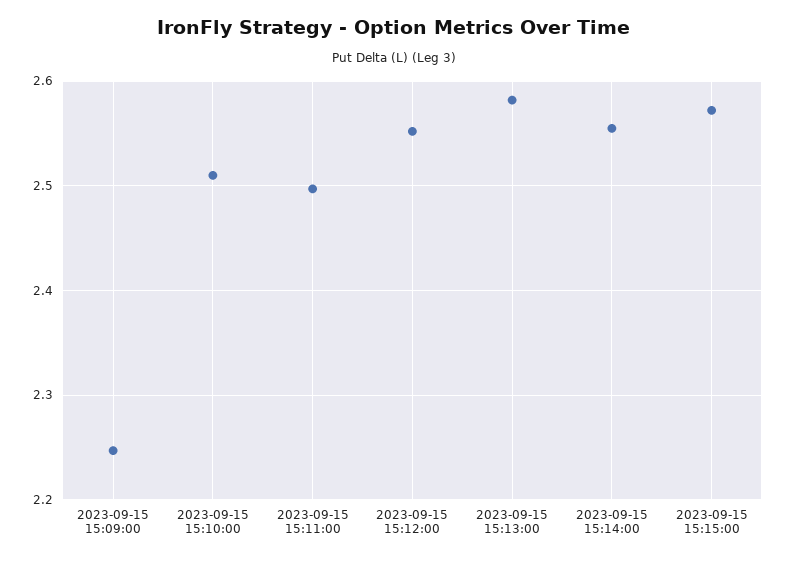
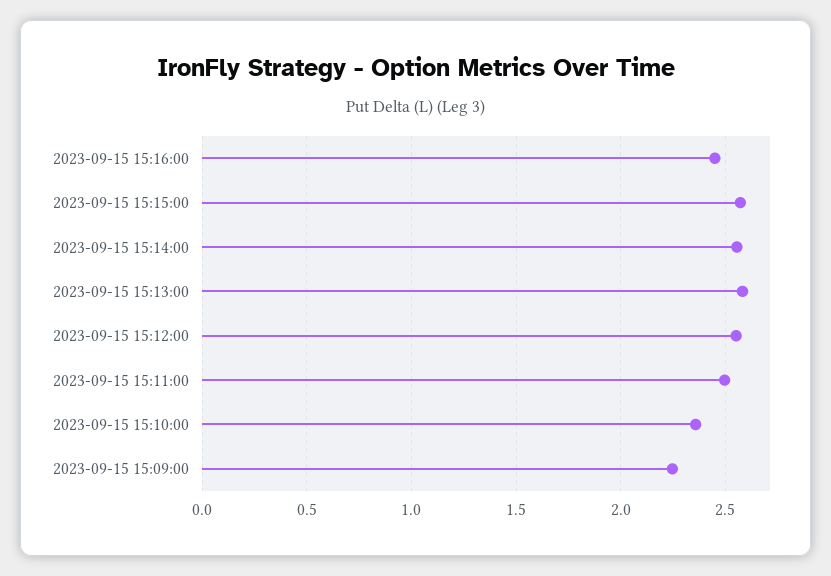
2023-09-15 15:10:00: 2.51 -> 2.35
2023-09-15 15:16:00: none -> 2.45

